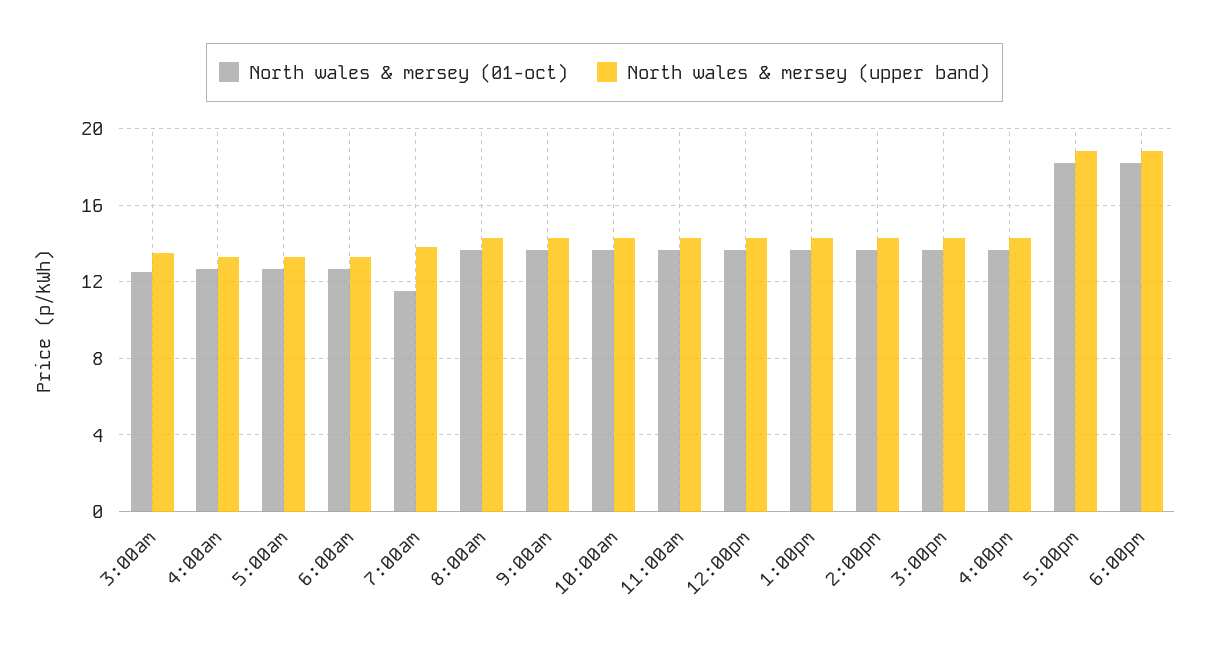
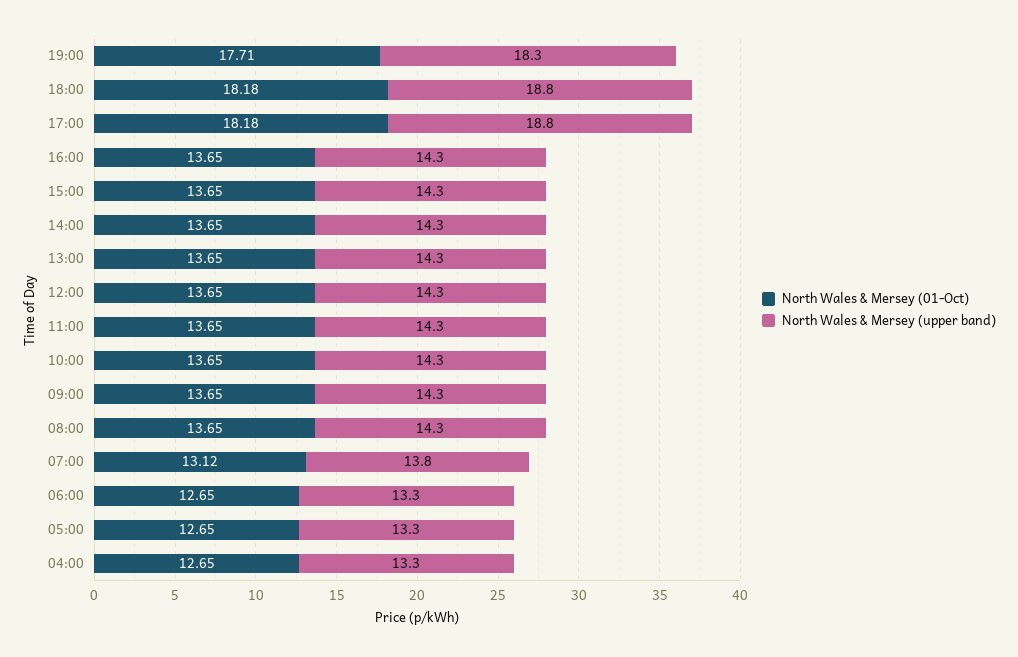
North wales & mersey (01-oct), 3:00am: 12.5 -> none
North wales & mersey (upper band), 3:00am: 13.5 -> none
North wales & mersey (01-oct), 7:00am: 11.5 -> 13.12
North wales & mersey (01-oct), 19:00: none -> 17.71
North wales & mersey (upper band), 19:00: none -> 18.3

